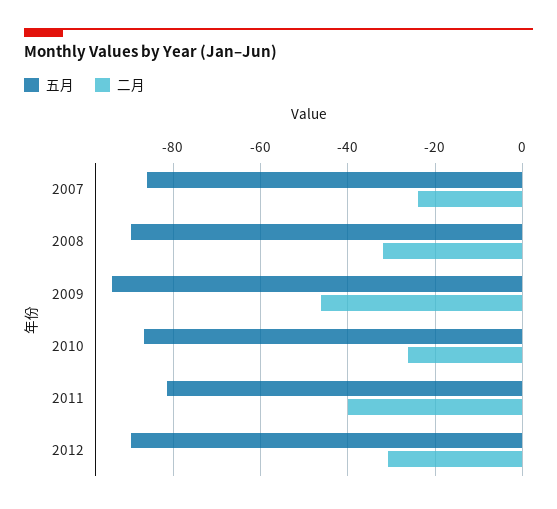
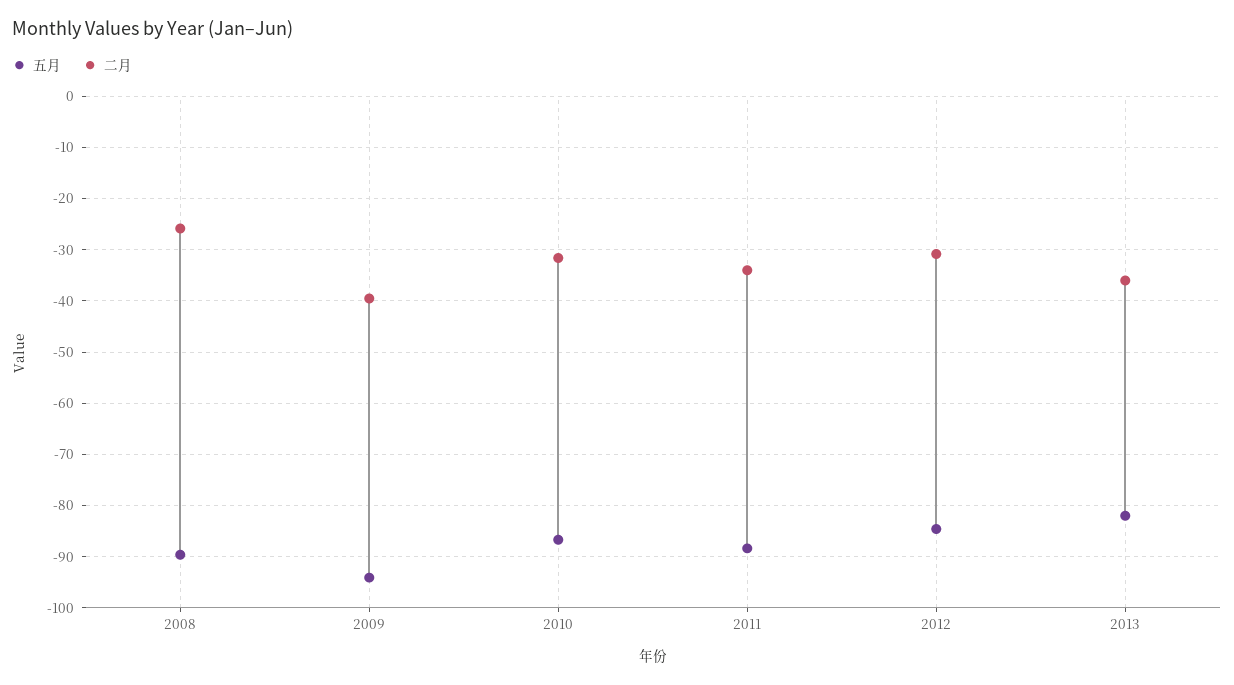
五月, 2007: -86 -> none
二月, 2007: -24 -> none
二月, 2008: -32 -> -26
二月, 2009: -46 -> -40
二月, 2010: -26 -> -32
五月, 2011: -82 -> -88
二月, 2011: -40 -> -34
五月, 2012: -90 -> -84
五月, 2013: none -> -82
二月, 2013: none -> -36

